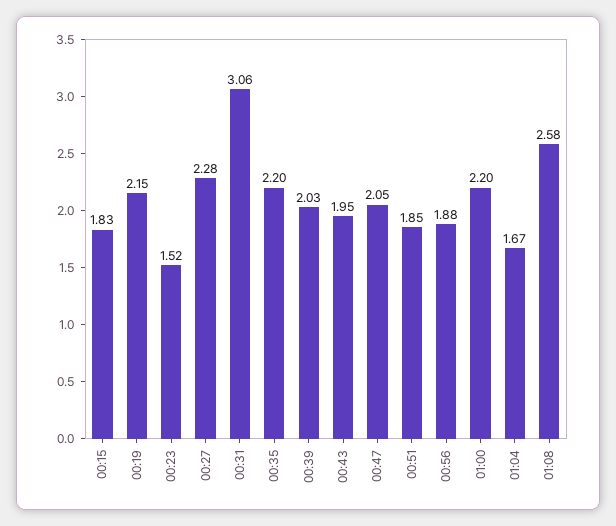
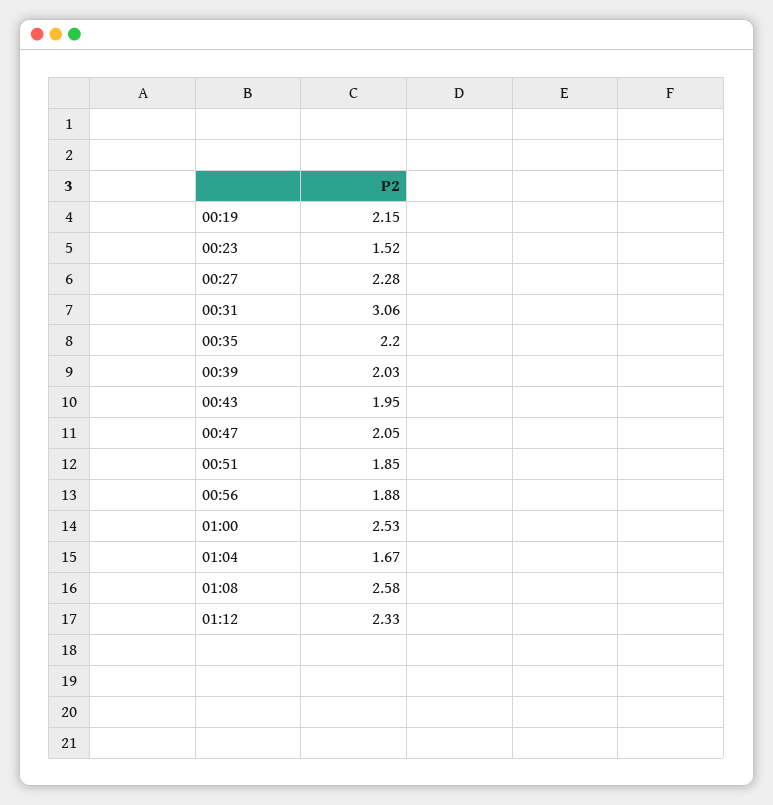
00:15: 1.83 -> none
01:00: 2.2 -> 2.53
01:12: none -> 2.33

